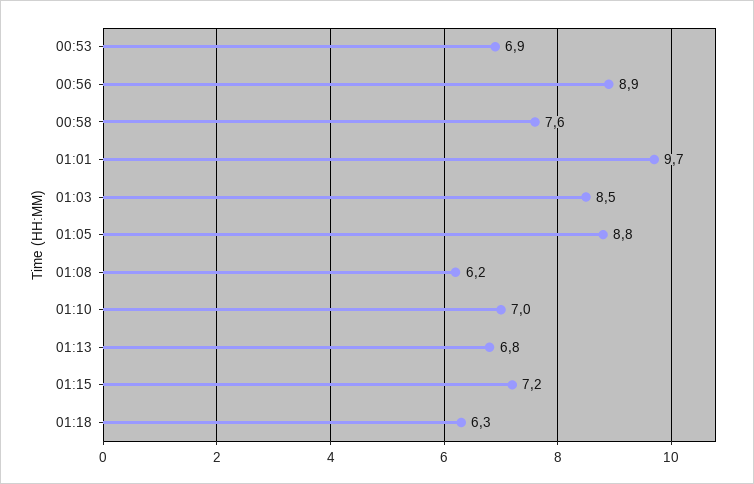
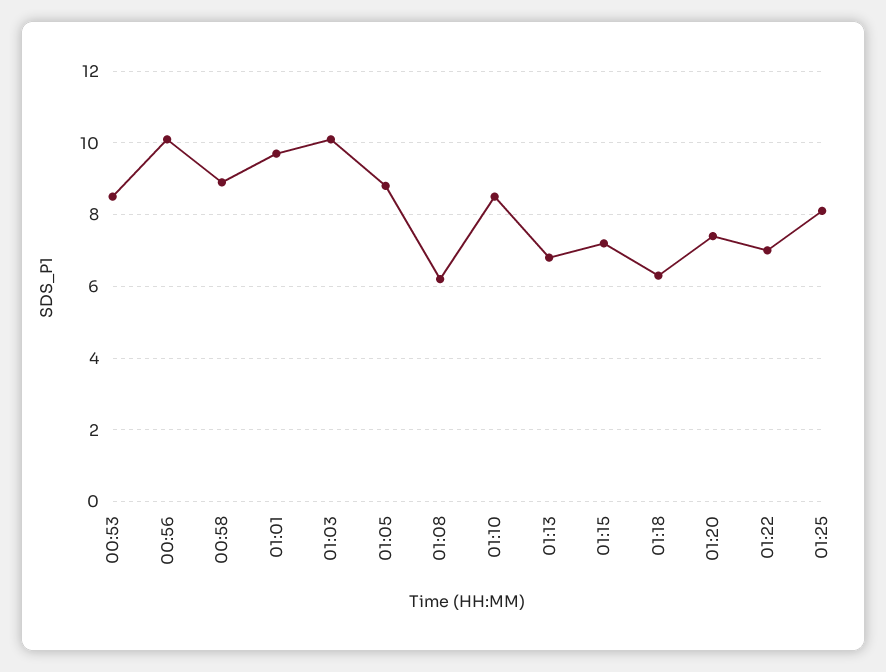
00:53: 6.9 -> 8.5
00:56: 8.9 -> 10
00:58: 7.6 -> 9
01:03: 8.5 -> 10
01:10: 7 -> 8.5
01:20: none -> 7.5
01:22: none -> 7
01:25: none -> 8

